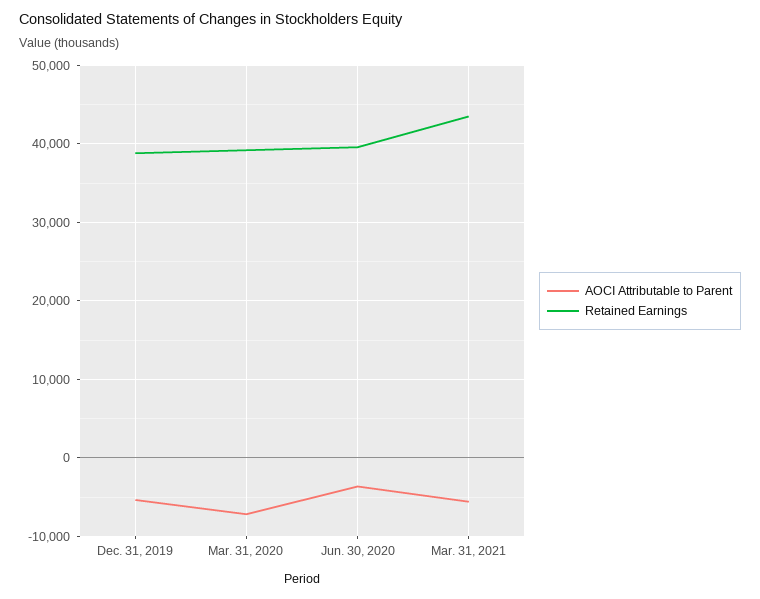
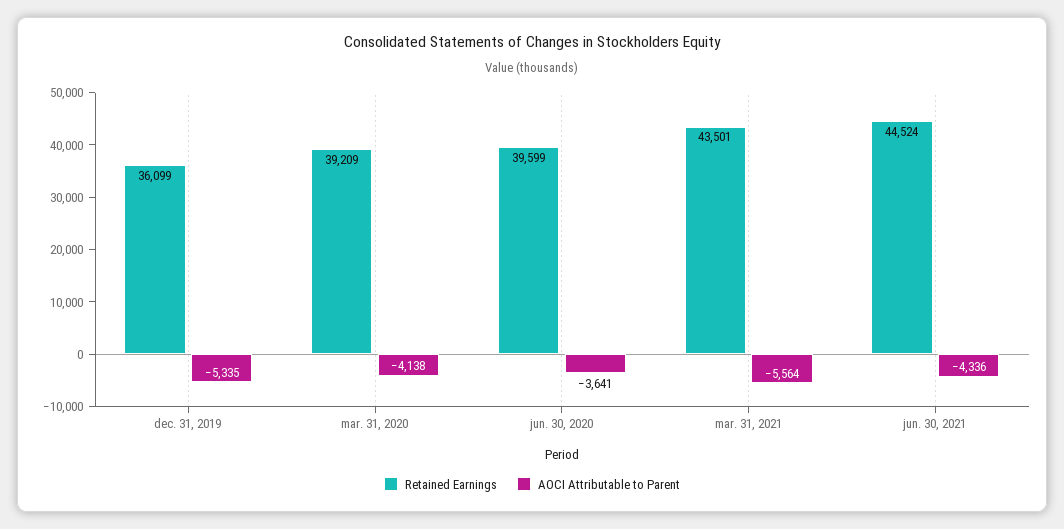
Retained Earnings, Dec. 31, 2019: 39000 -> 36099
AOCI Attributable to Parent, Mar. 31, 2020: -7000 -> -4138
Retained Earnings, jun. 30, 2021: none -> 44524
AOCI Attributable to Parent, jun. 30, 2021: none -> -4336

